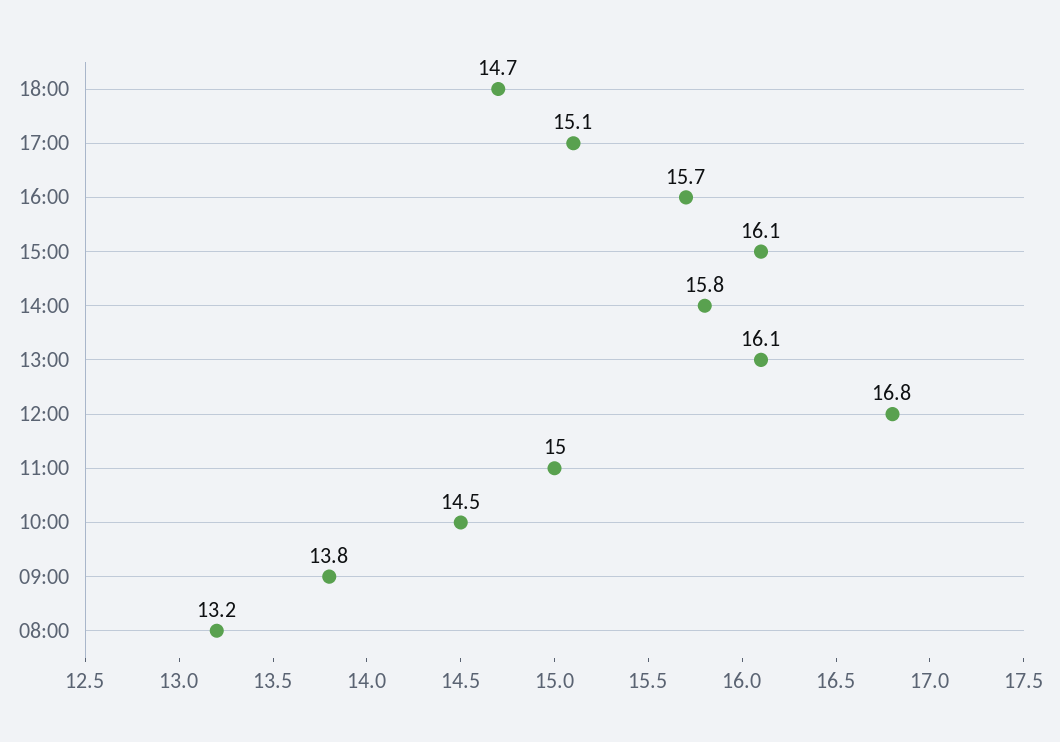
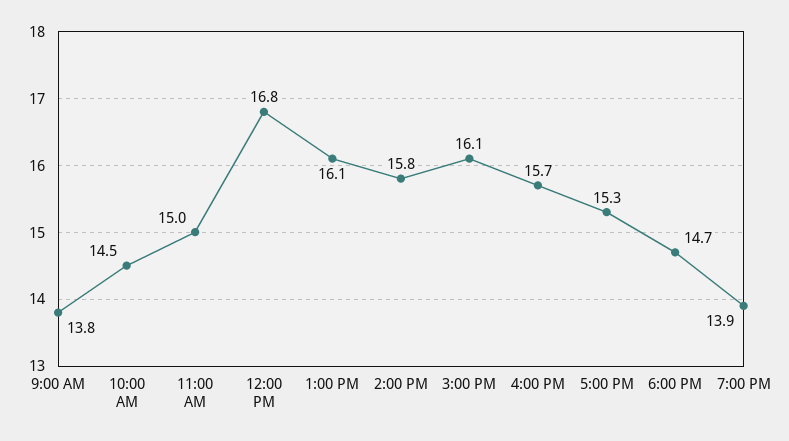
17:00: 15.1 -> 15.3
08:00: 13.2 -> none
7:00 PM: none -> 13.9

